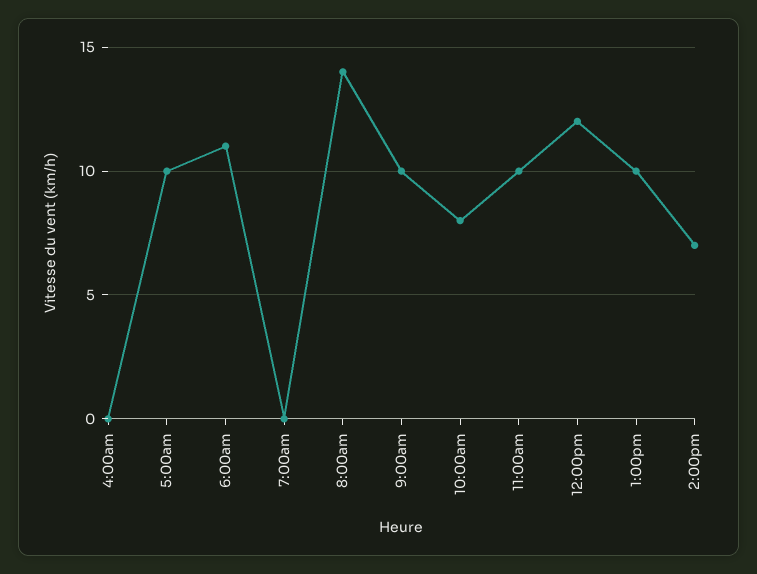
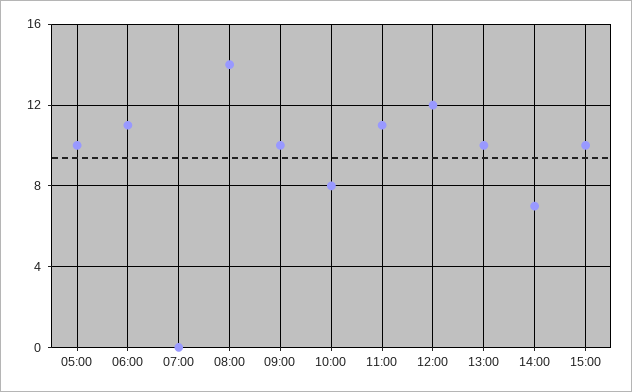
4:00am: 0 -> none
11:00am: 10 -> 11
15:00: none -> 10

